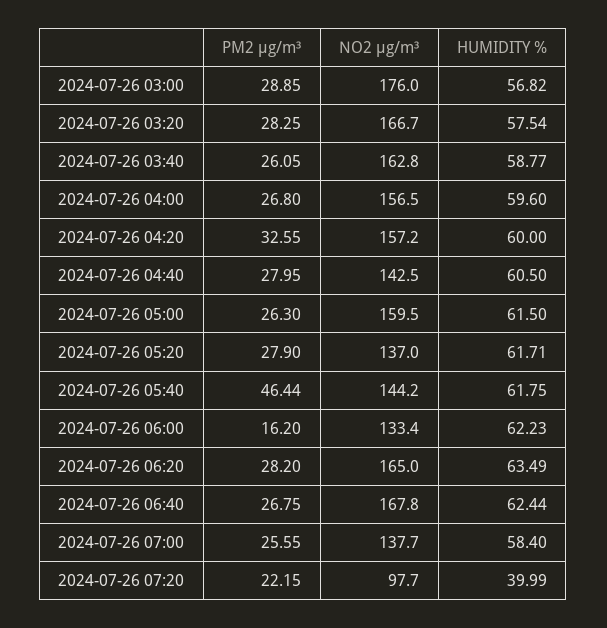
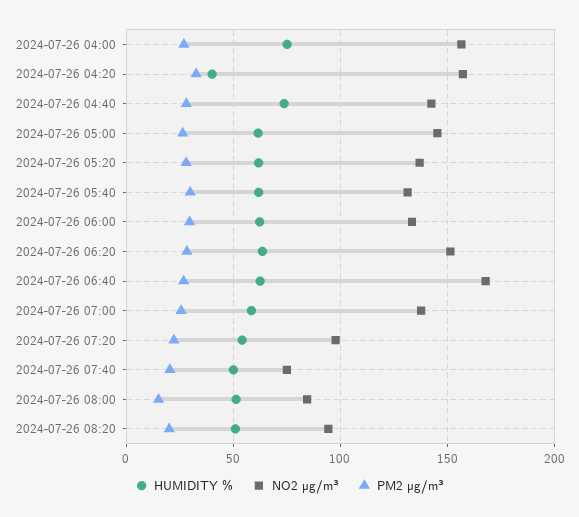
PM2 µg/m³, 2024-07-26 03:00: 28.85 -> none
NO2 µg/m³, 2024-07-26 03:00: 176 -> none
HUMIDITY %, 2024-07-26 03:00: 56.82 -> none
PM2 µg/m³, 2024-07-26 03:20: 28.25 -> none
NO2 µg/m³, 2024-07-26 03:20: 166.7 -> none
HUMIDITY %, 2024-07-26 03:20: 57.54 -> none
PM2 µg/m³, 2024-07-26 03:40: 26.05 -> none
NO2 µg/m³, 2024-07-26 03:40: 162.8 -> none
HUMIDITY %, 2024-07-26 03:40: 58.77 -> none
HUMIDITY %, 2024-07-26 04:00: 59.6 -> 75
HUMIDITY %, 2024-07-26 04:20: 60 -> 40
HUMIDITY %, 2024-07-26 04:40: 60.5 -> 75
NO2 µg/m³, 2024-07-26 05:00: 159.5 -> 145
PM2 µg/m³, 2024-07-26 05:40: 46.44 -> 30
NO2 µg/m³, 2024-07-26 05:40: 144.2 -> 130
PM2 µg/m³, 2024-07-26 06:00: 16.2 -> 30
NO2 µg/m³, 2024-07-26 06:20: 165 -> 150
HUMIDITY %, 2024-07-26 07:20: 39.99 -> 55
HUMIDITY %, 2024-07-26 07:40: none -> 50
NO2 µg/m³, 2024-07-26 07:40: none -> 75
PM2 µg/m³, 2024-07-26 07:40: none -> 20
HUMIDITY %, 2024-07-26 08:00: none -> 50
NO2 µg/m³, 2024-07-26 08:00: none -> 85
PM2 µg/m³, 2024-07-26 08:00: none -> 15
HUMIDITY %, 2024-07-26 08:20: none -> 50
NO2 µg/m³, 2024-07-26 08:20: none -> 95
PM2 µg/m³, 2024-07-26 08:20: none -> 20

